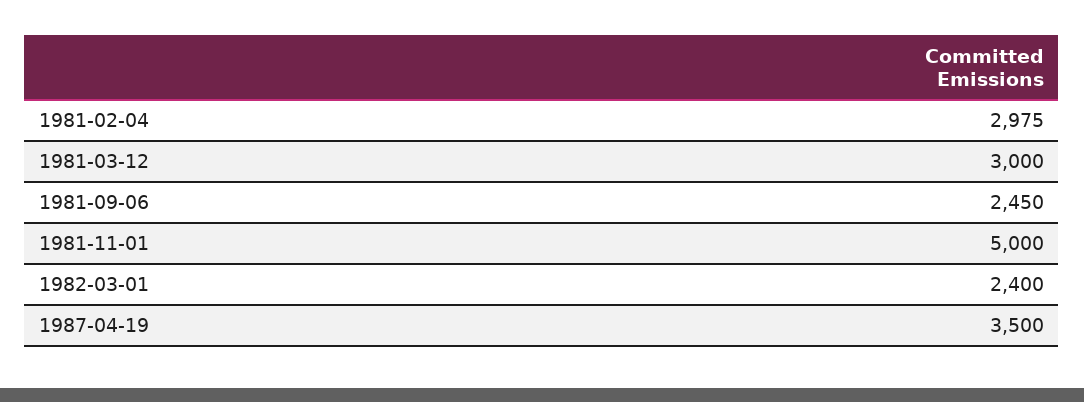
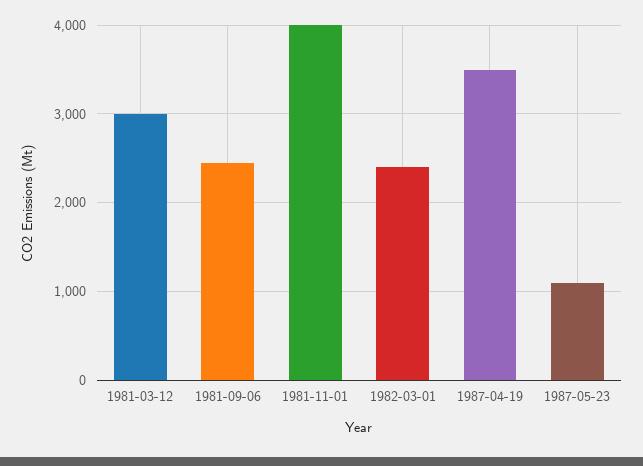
1981-02-04: 2975 -> none
1981-11-01: 5000 -> 4000
1987-05-23: none -> 1100

